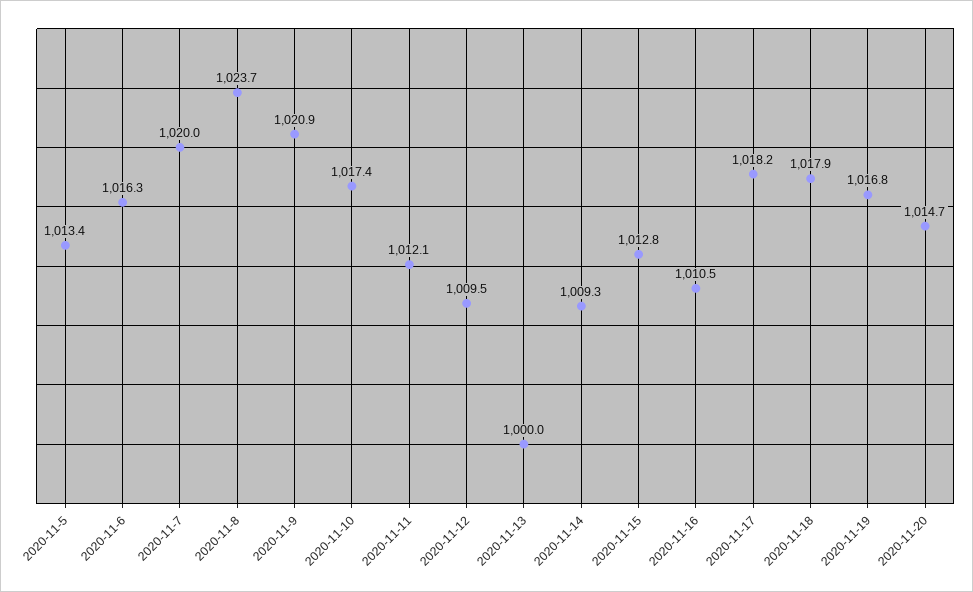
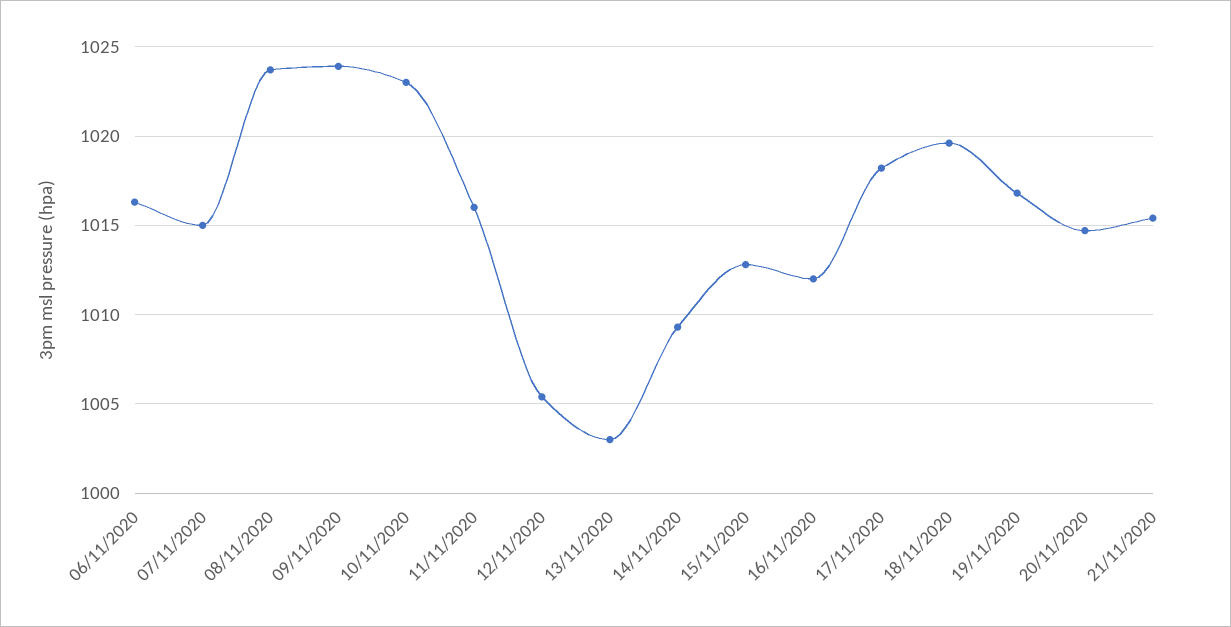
2020-11-5: 1013.4 -> none
2020-11-7: 1020 -> 1015
2020-11-9: 1020.9 -> 1024
2020-11-10: 1017.4 -> 1023
2020-11-11: 1012.1 -> 1016
2020-11-12: 1009.5 -> 1005.5
2020-11-13: 1000 -> 1003
2020-11-16: 1010.5 -> 1012
2020-11-18: 1017.9 -> 1019.5
21/11/2020: none -> 1015.5

